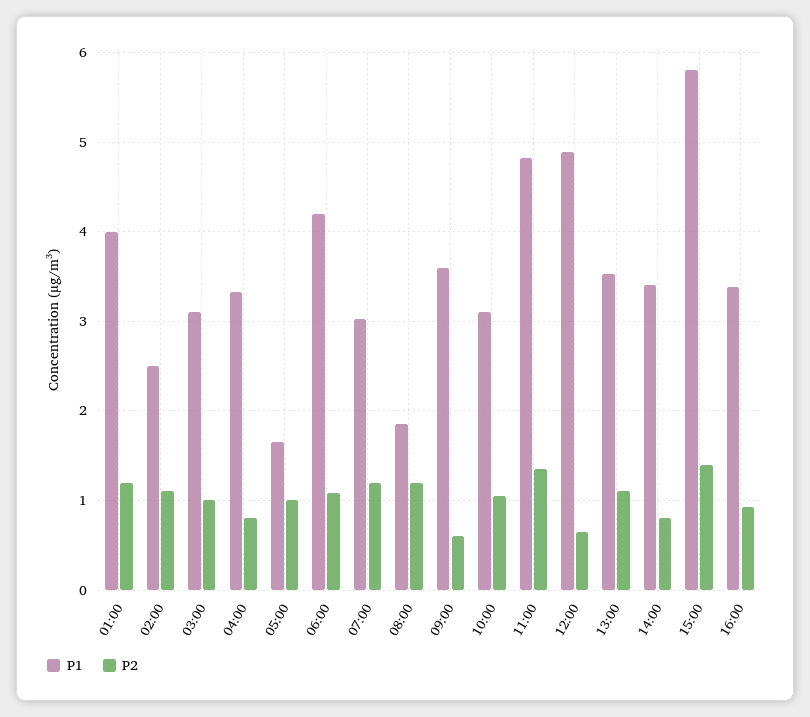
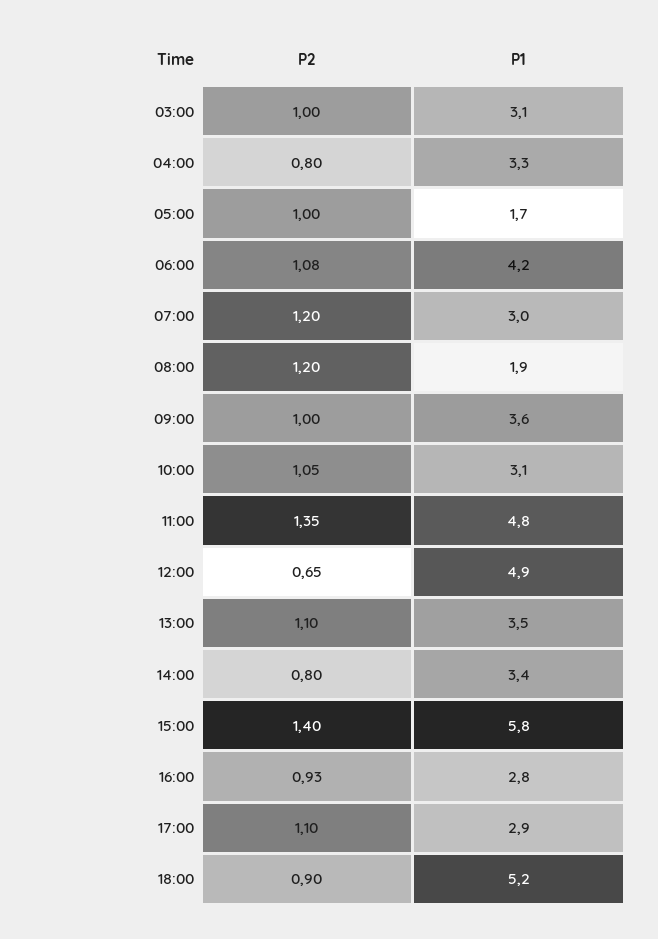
P1, 01:00: 4 -> none
P2, 01:00: 1.2 -> none
P1, 02:00: 2.5 -> none
P2, 02:00: 1.1 -> none
P2, 09:00: 0.6 -> 1
P1, 16:00: 3.4 -> 2.8
P2, 17:00: none -> 1.1
P1, 17:00: none -> 2.9
P2, 18:00: none -> 0.9
P1, 18:00: none -> 5.2

